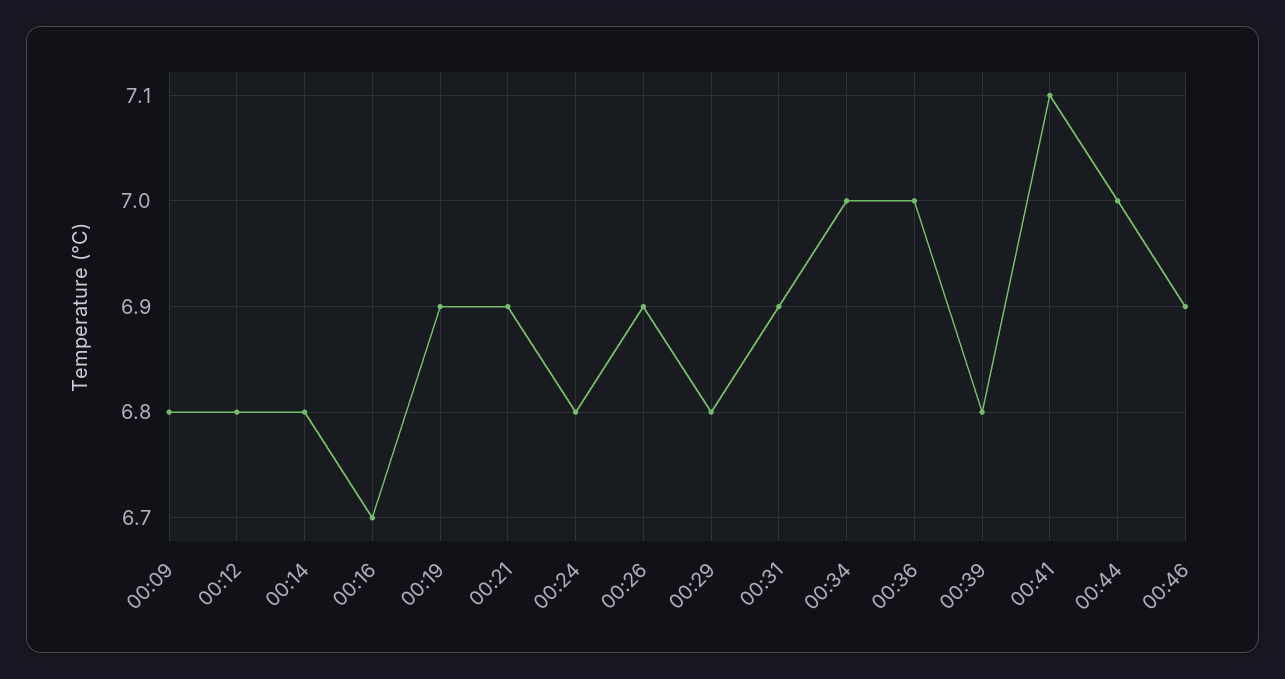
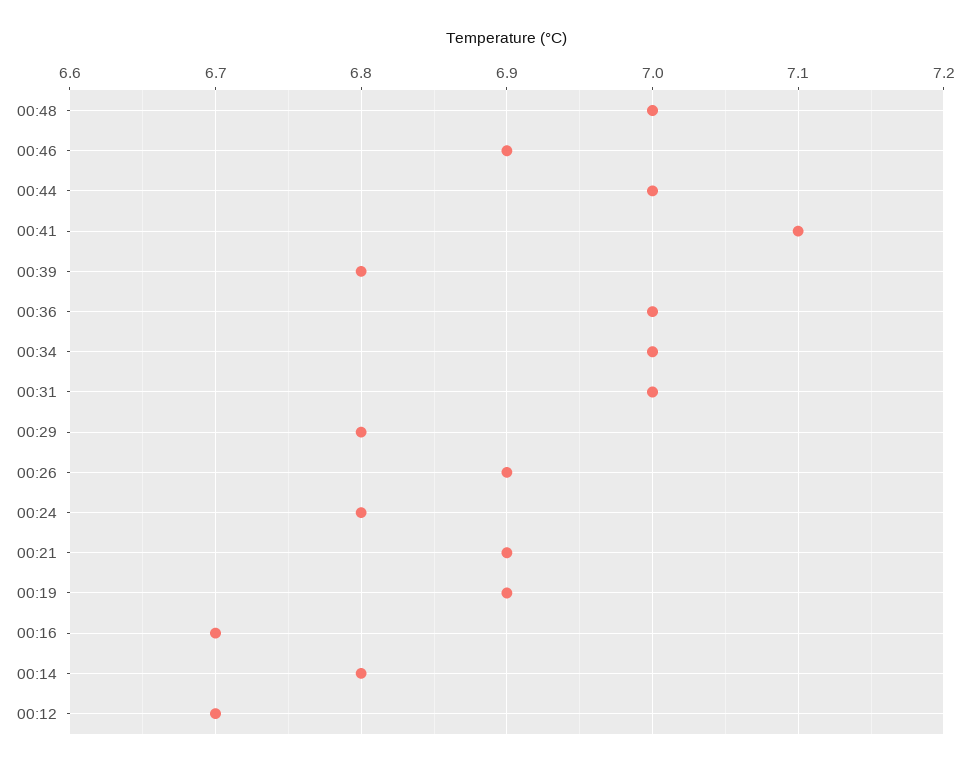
00:09: 6.8 -> none
00:12: 6.8 -> 6.7
00:31: 6.9 -> 7
00:48: none -> 7

